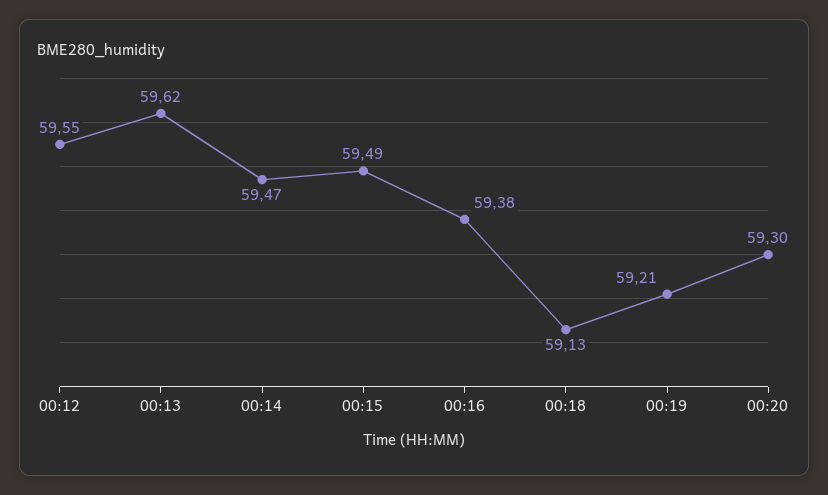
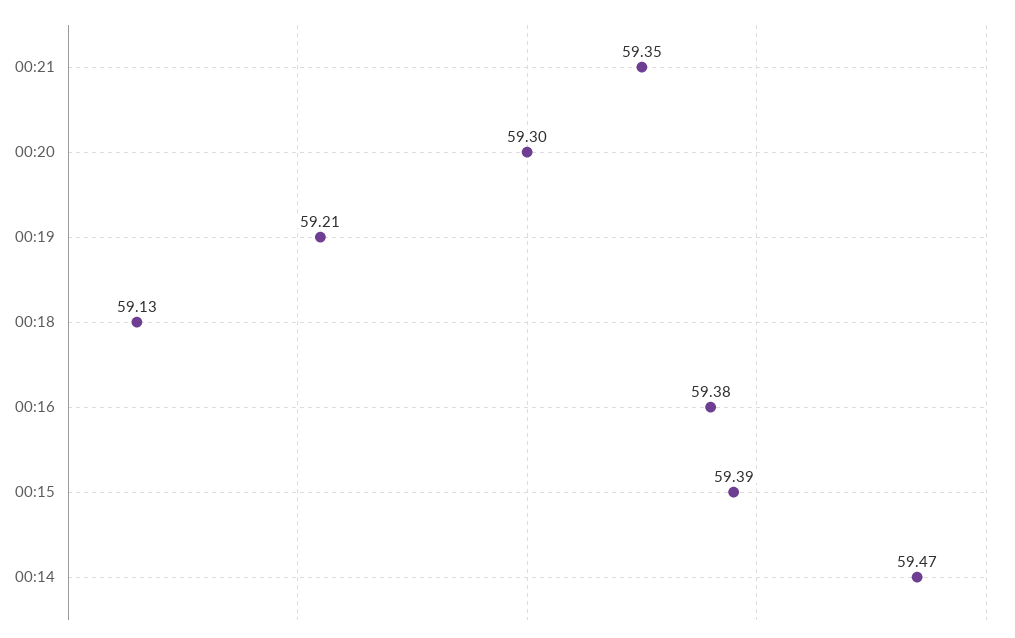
00:12: 59.55 -> none
00:13: 59.62 -> none
00:15: 59.49 -> 59.39
00:21: none -> 59.35

